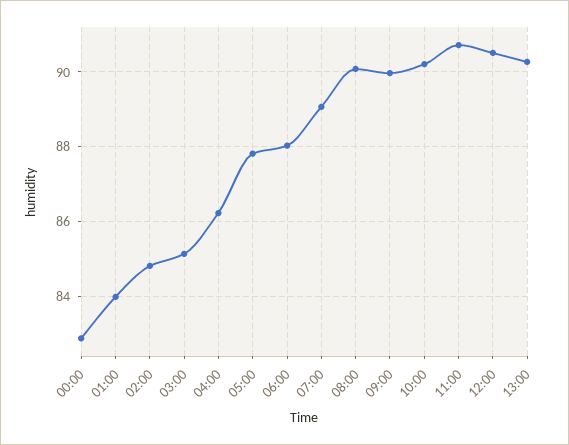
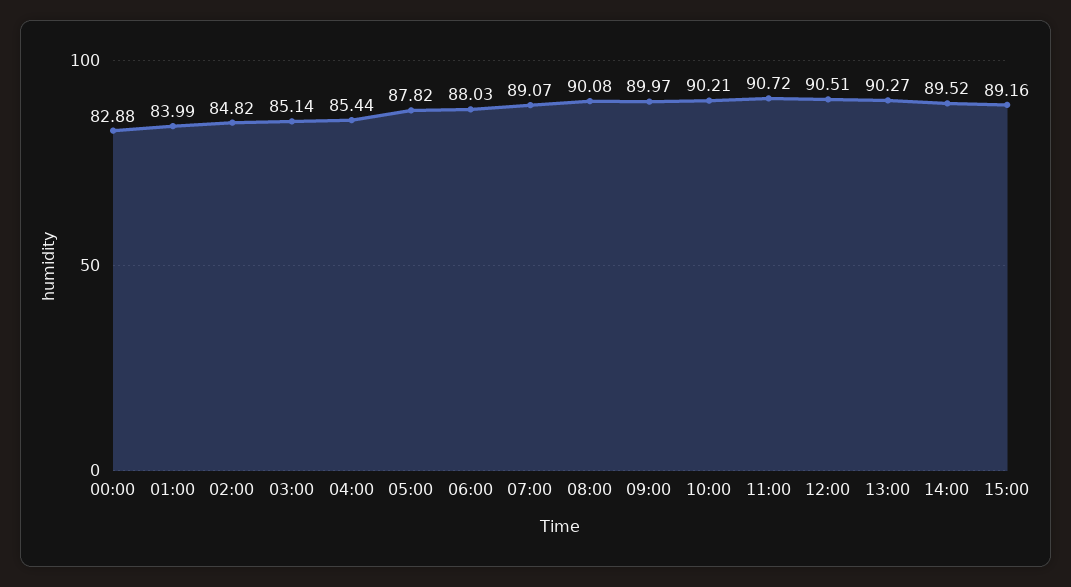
04:00: 86.2 -> 85.44
14:00: none -> 89.52
15:00: none -> 89.16

